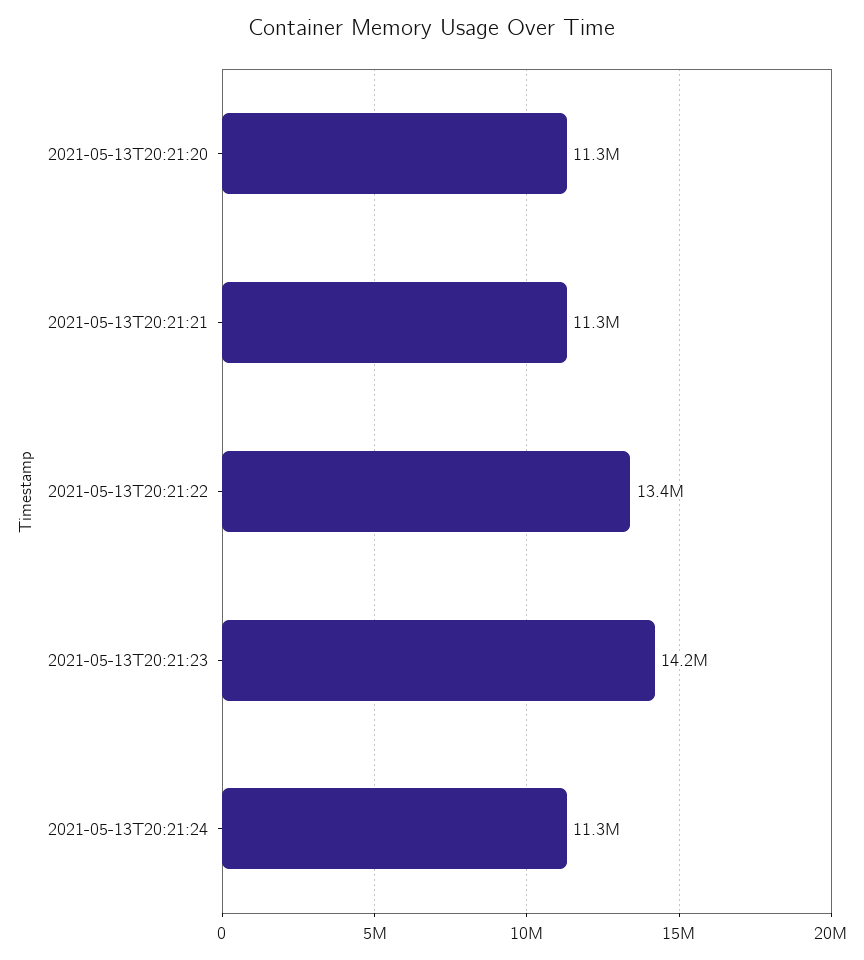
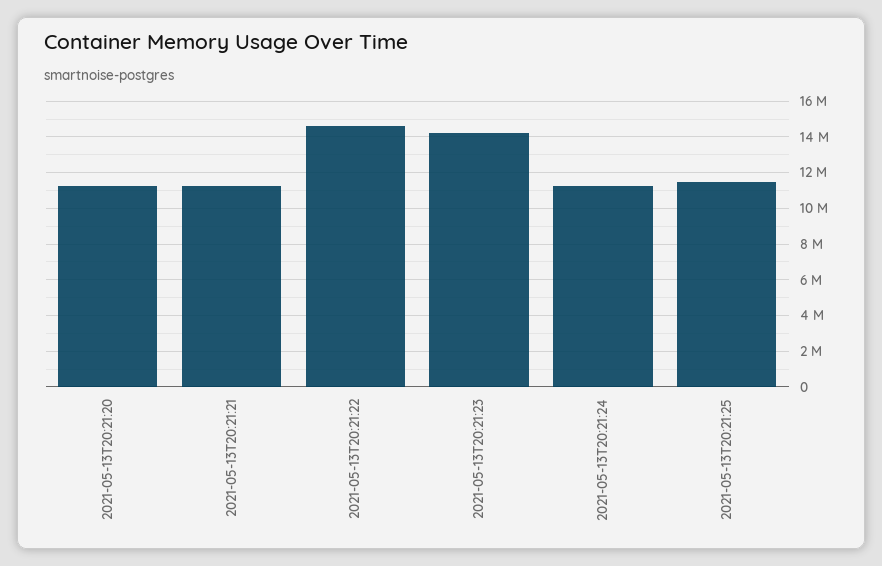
2021-05-13T20:21:22: 13400000 -> 14500000
2021-05-13T20:21:25: none -> 11500000

